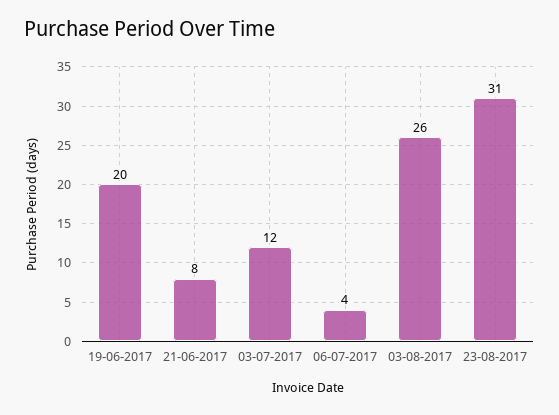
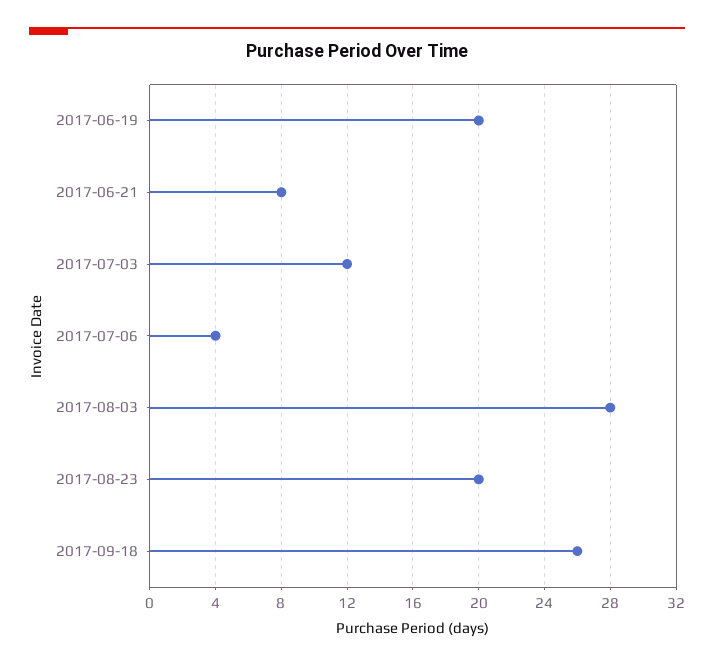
03-08-2017: 26 -> 28
23-08-2017: 31 -> 20
2017-09-18: none -> 26

